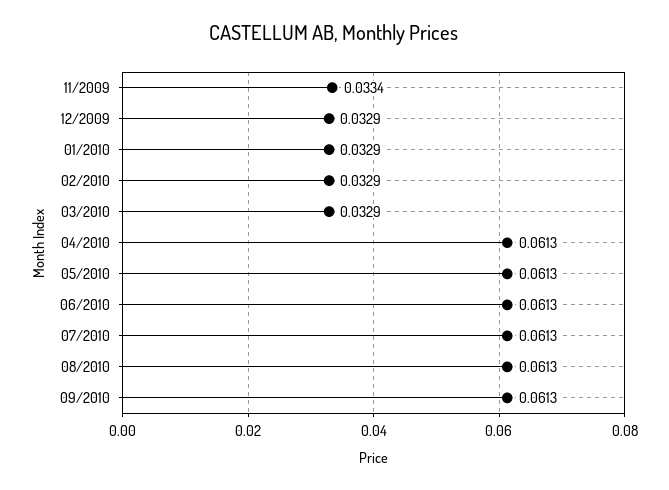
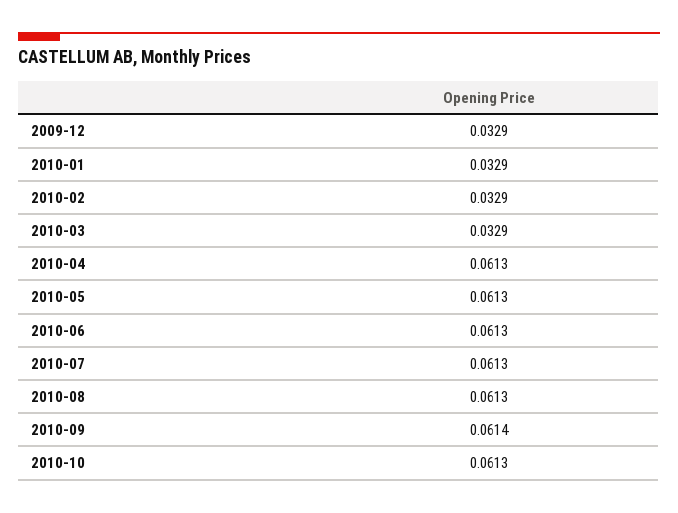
11/2009: 0.0334 -> none
09/2010: 0.0613 -> 0.0614
2010-10: none -> 0.0613

